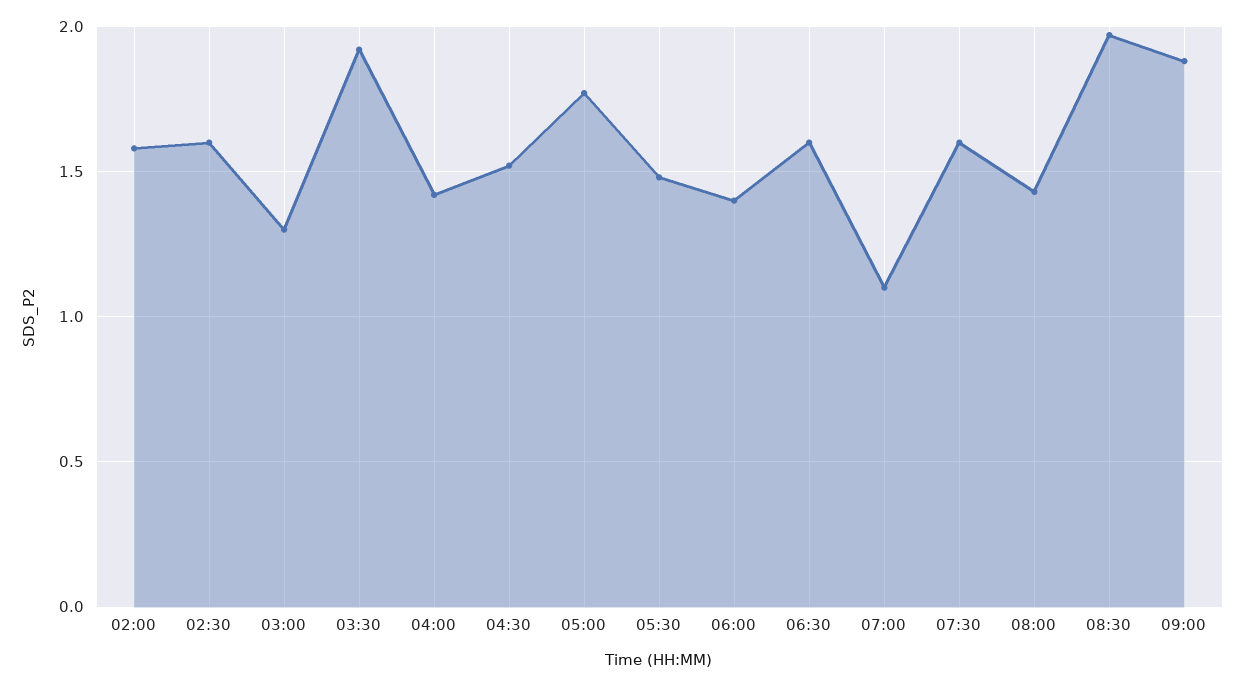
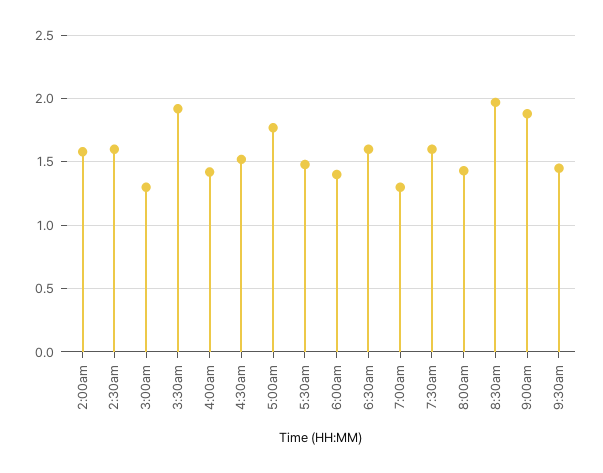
07:00: 1.1 -> 1.3
9:30am: none -> 1.45

